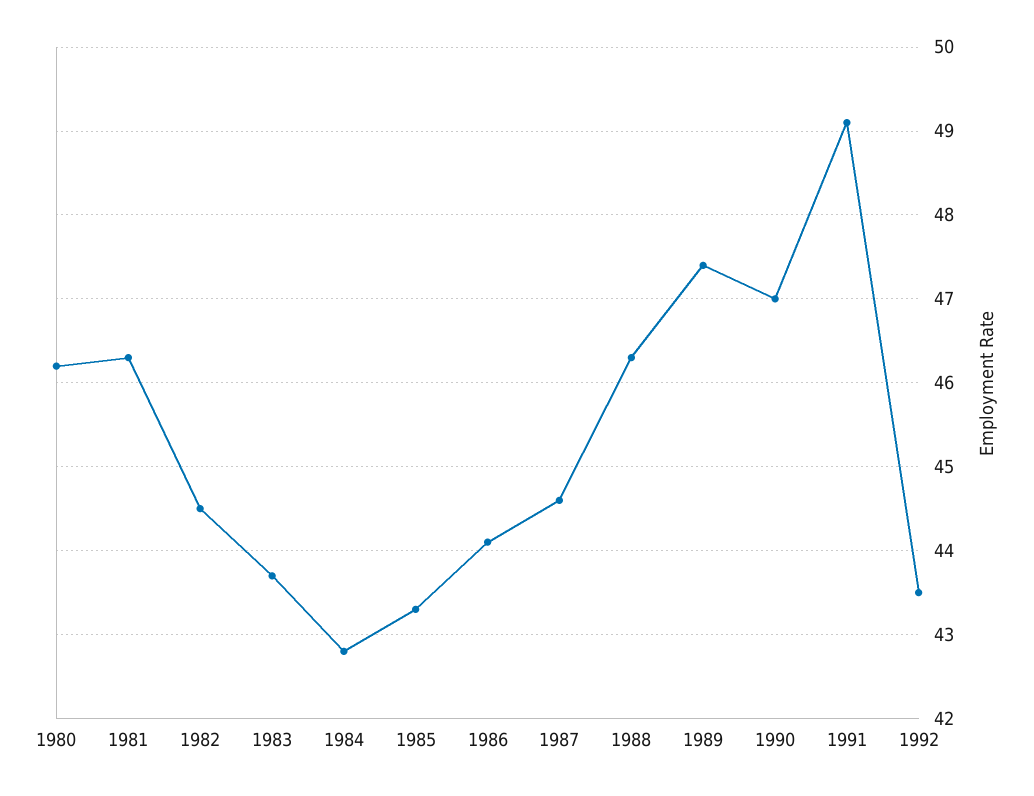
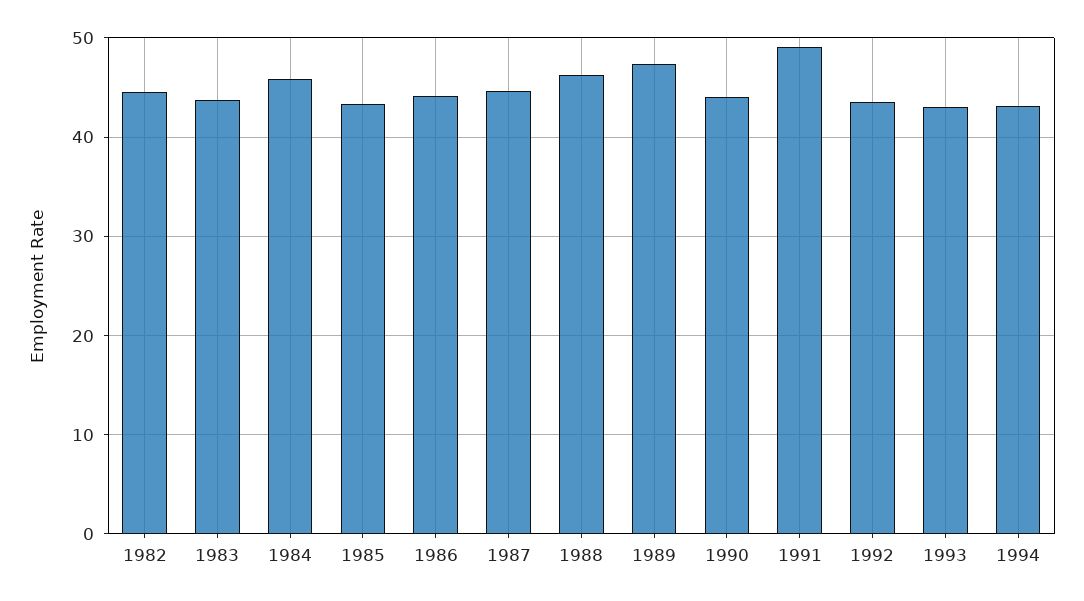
1980: 46.2 -> none
1981: 46.3 -> none
1984: 42.8 -> 46
1990: 47 -> 44
1993: none -> 43
1994: none -> 43

